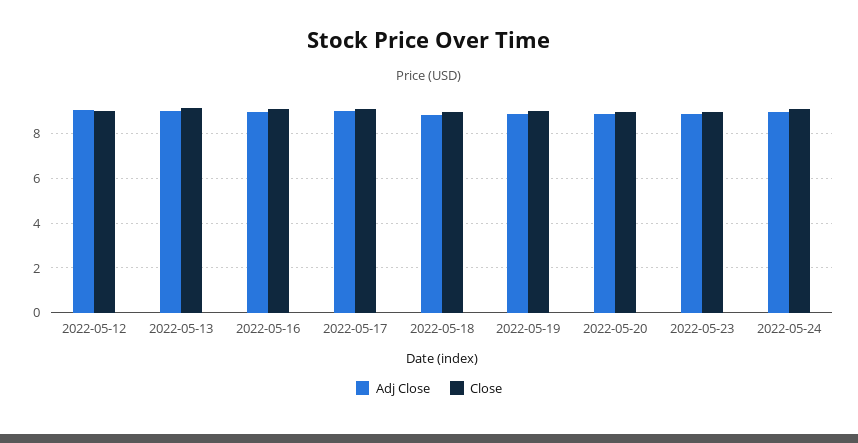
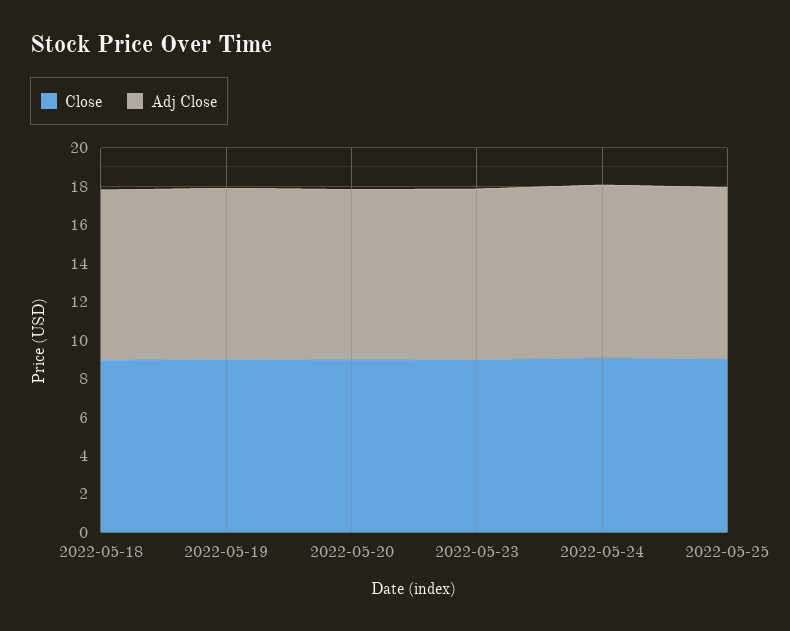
Adj Close, 2022-05-12: 9 -> none
Close, 2022-05-12: 9 -> none
Adj Close, 2022-05-13: 9 -> none
Close, 2022-05-13: 9 -> none
Adj Close, 2022-05-16: 9 -> none
Close, 2022-05-16: 9 -> none
Adj Close, 2022-05-17: 9 -> none
Close, 2022-05-17: 9 -> none
Close, 2022-05-25: none -> 9
Adj Close, 2022-05-25: none -> 9

